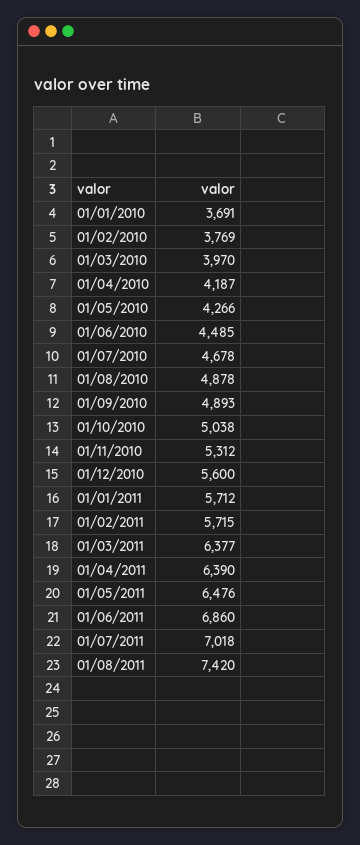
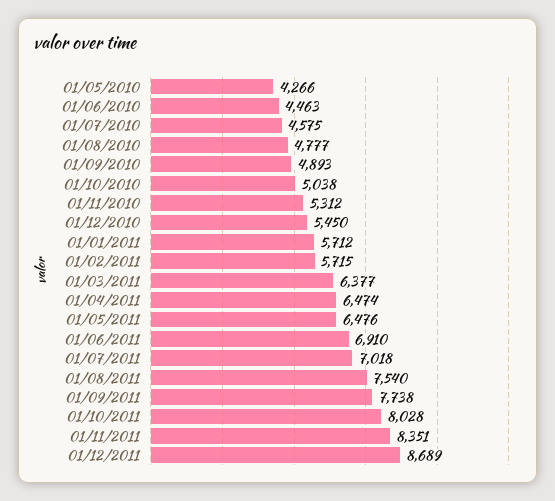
01/01/2010: 3691 -> none
01/02/2010: 3769 -> none
01/03/2010: 3970 -> none
01/04/2010: 4187 -> none
01/06/2010: 4485 -> 4463
01/07/2010: 4678 -> 4575
01/08/2010: 4878 -> 4777
01/12/2010: 5600 -> 5450
01/04/2011: 6390 -> 6474
01/06/2011: 6860 -> 6910
01/08/2011: 7420 -> 7540
01/09/2011: none -> 7738
01/10/2011: none -> 8028
01/11/2011: none -> 8351
01/12/2011: none -> 8689

